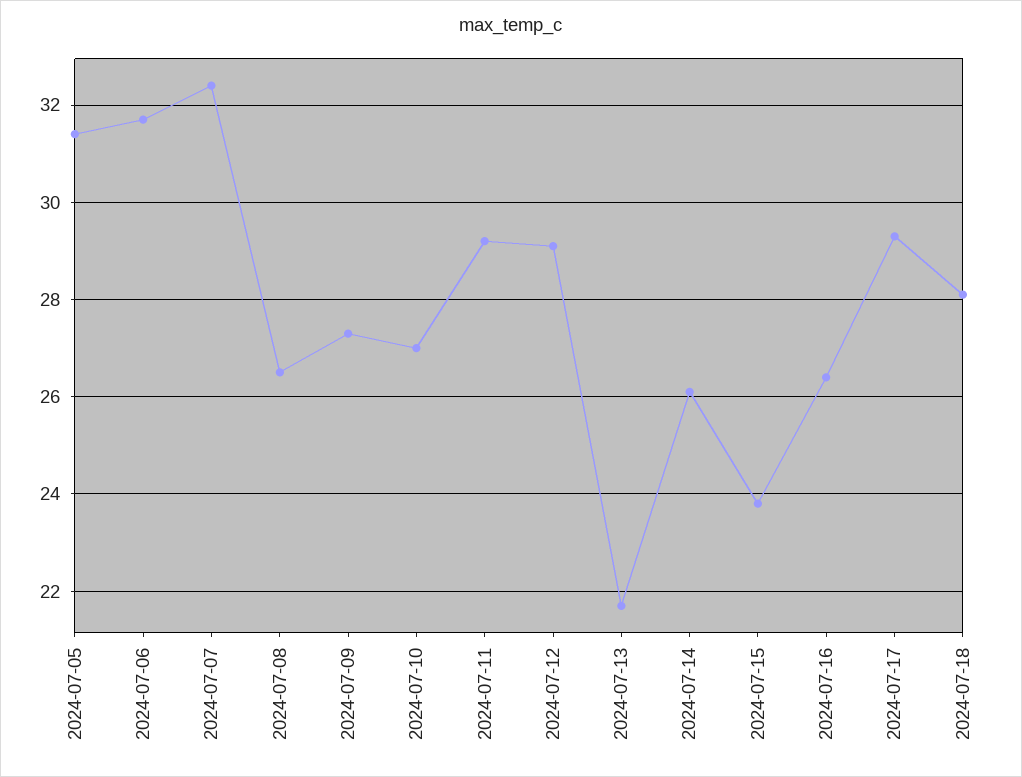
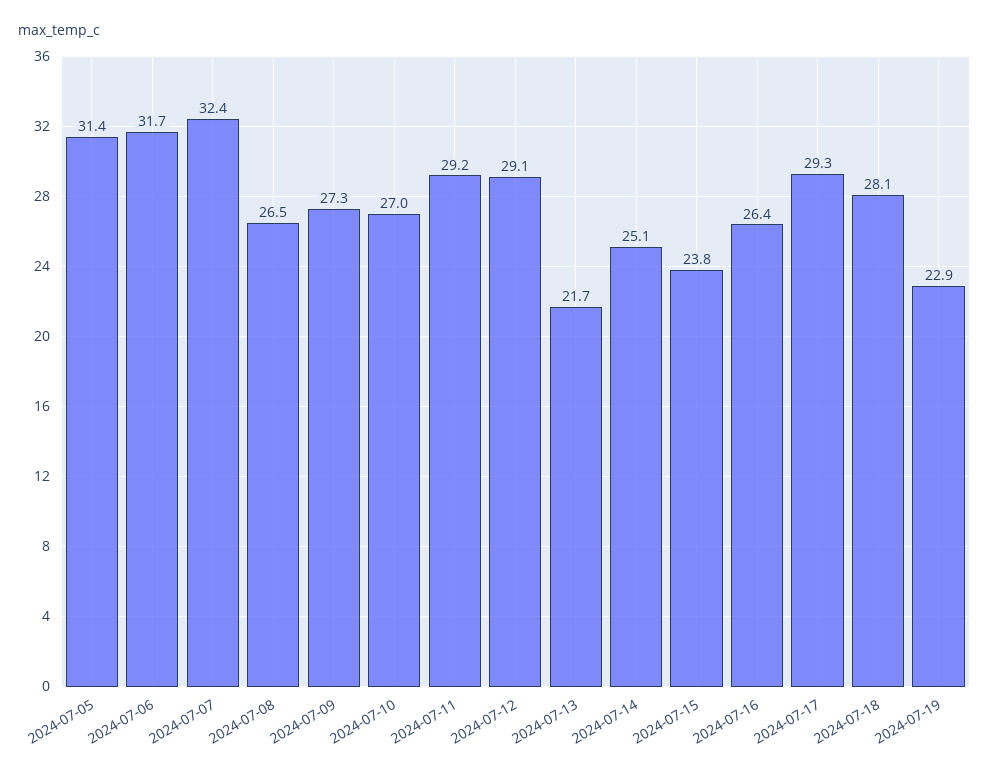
2024-07-14: 26 -> 25.1
2024-07-19: none -> 22.9

